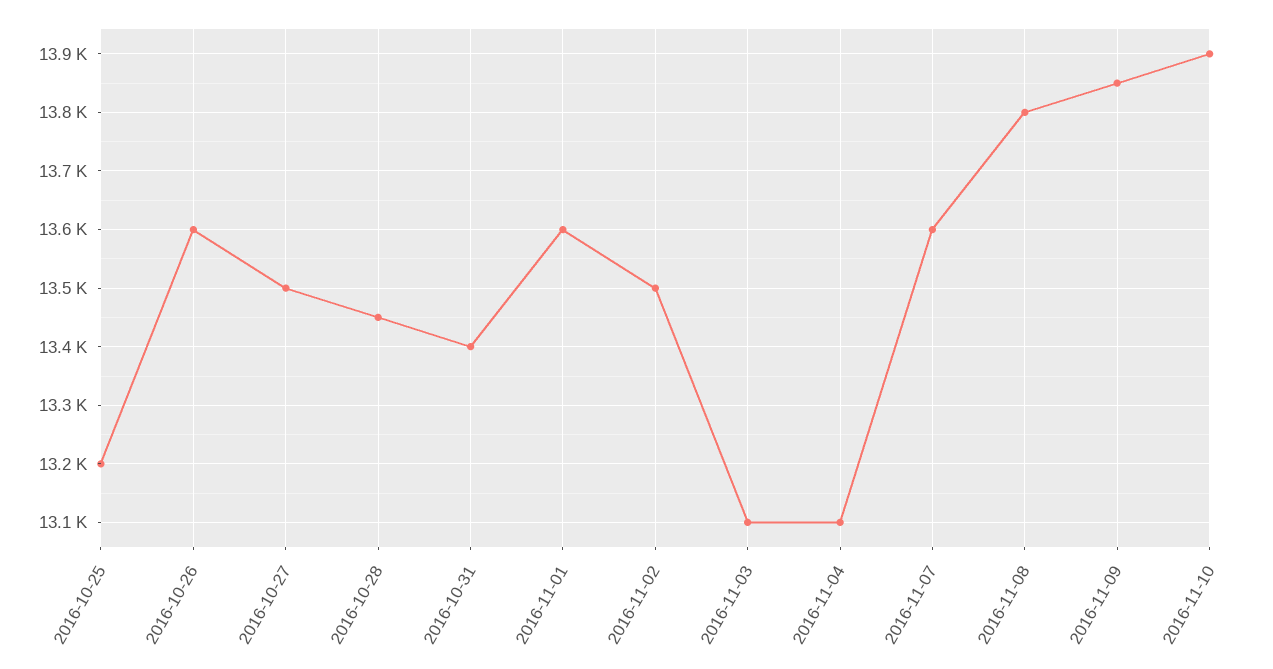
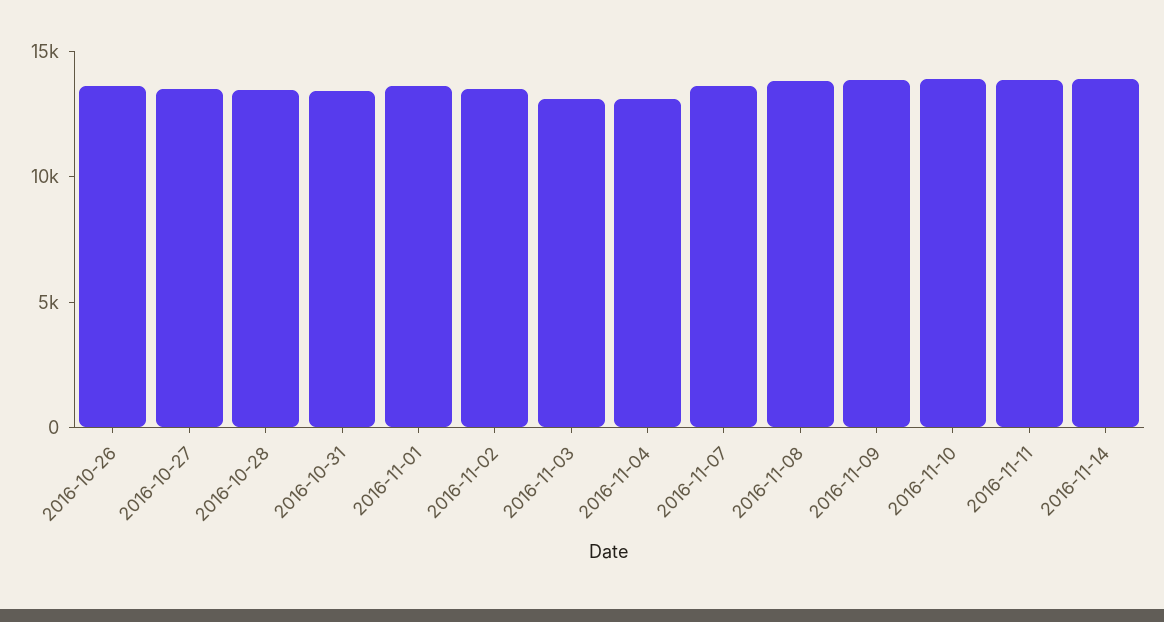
2016-10-25: 13200 -> none
2016-11-11: none -> 14000
2016-11-14: none -> 14000

